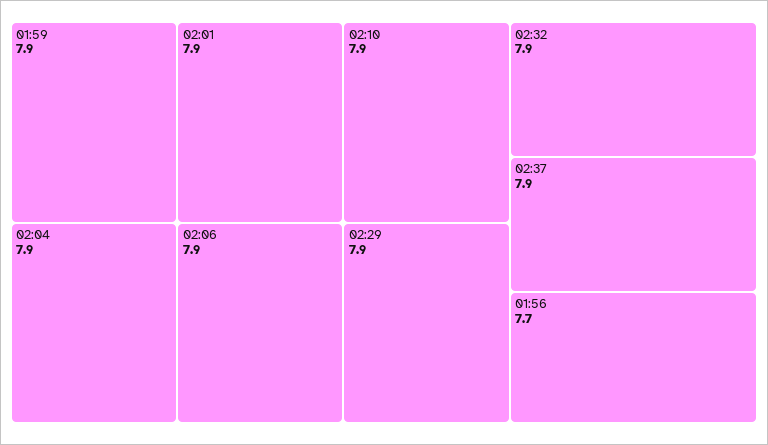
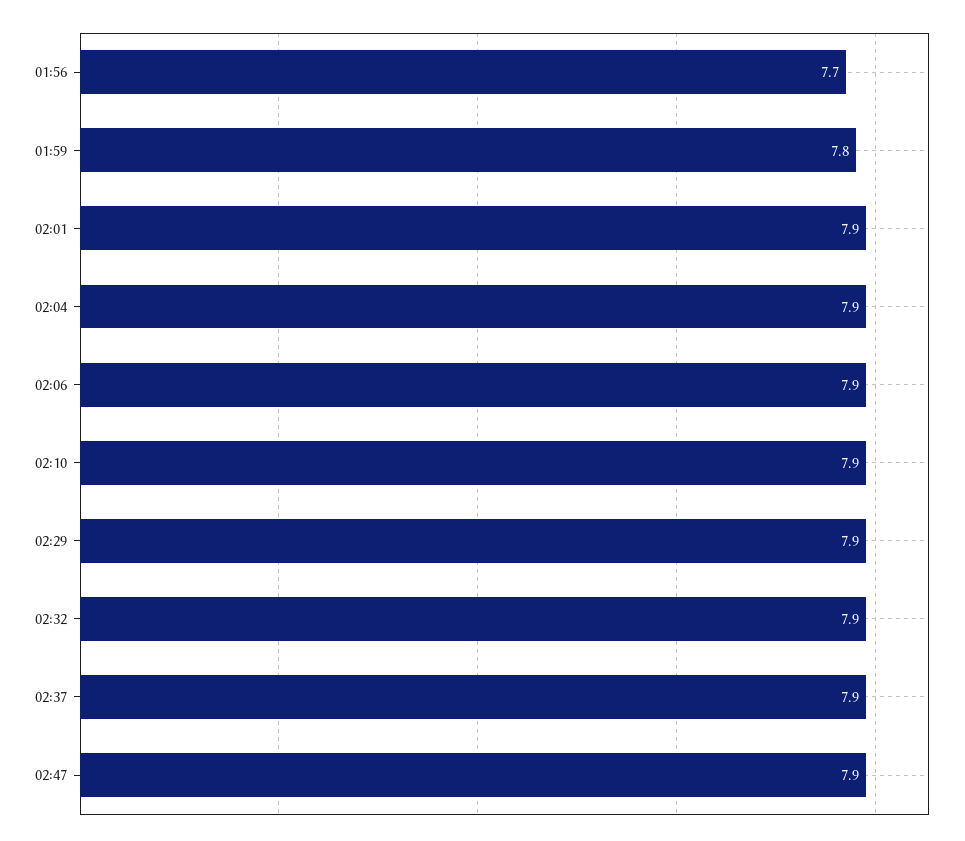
01:59: 7.9 -> 7.8
02:47: none -> 7.9

